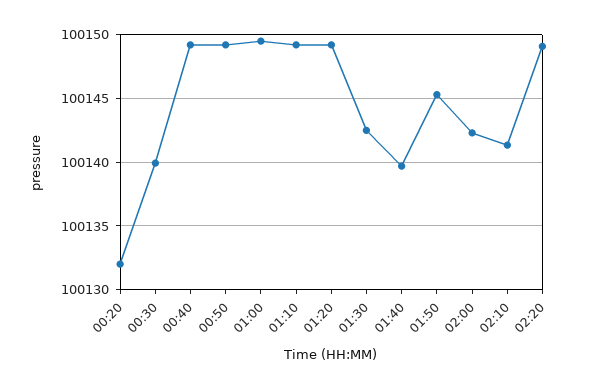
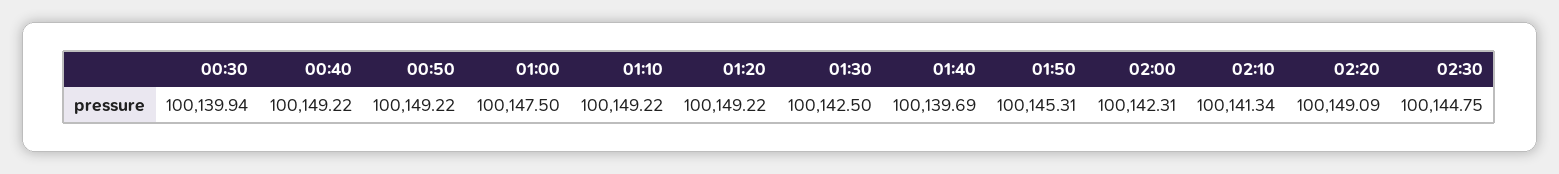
00:20: 100132 -> none
01:00: 100149.5 -> 100147.5
02:30: none -> 100144.75

